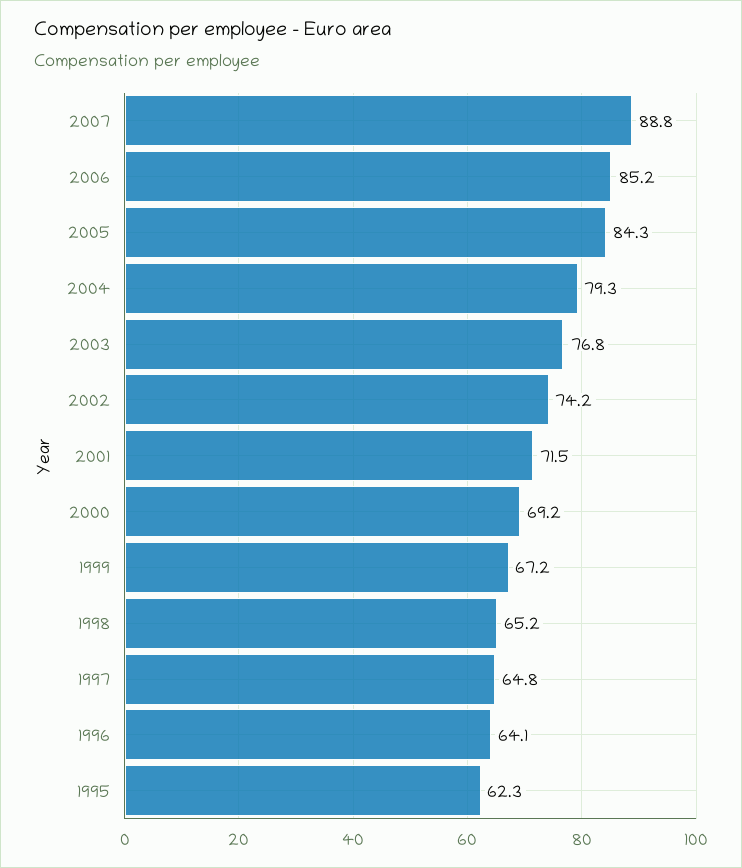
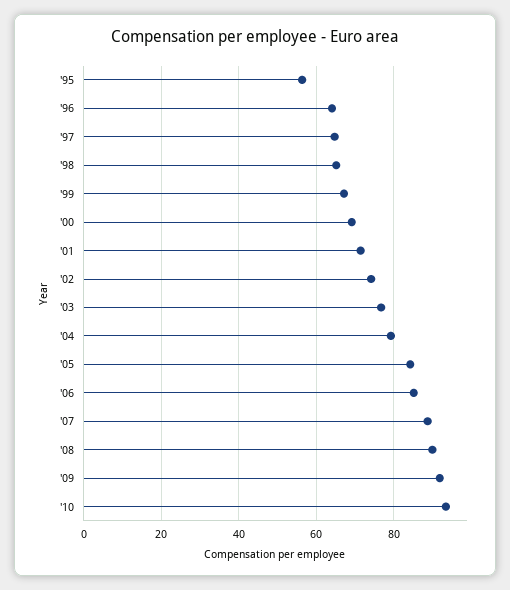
1995: 62.3 -> 56
'08: none -> 90
'09: none -> 92
'10: none -> 94

